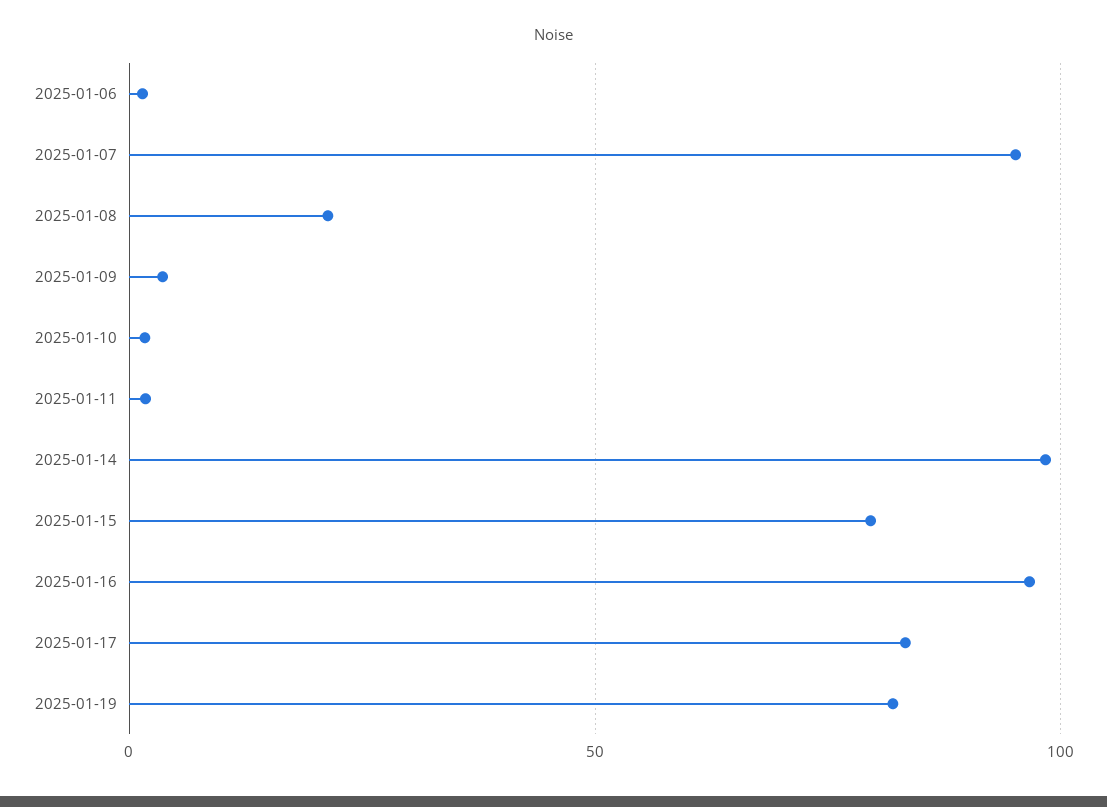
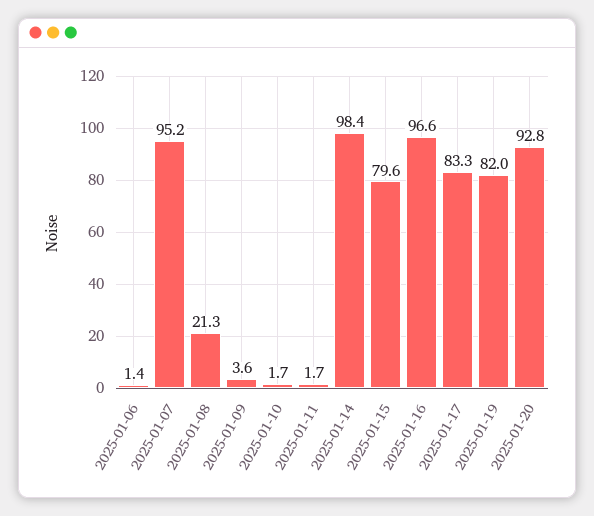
2025-01-20: none -> 92.8

